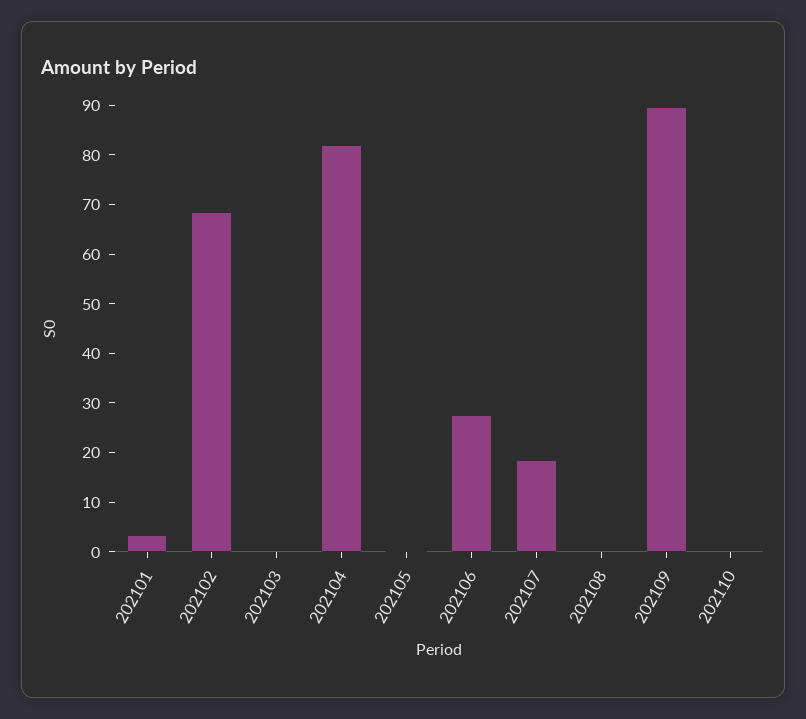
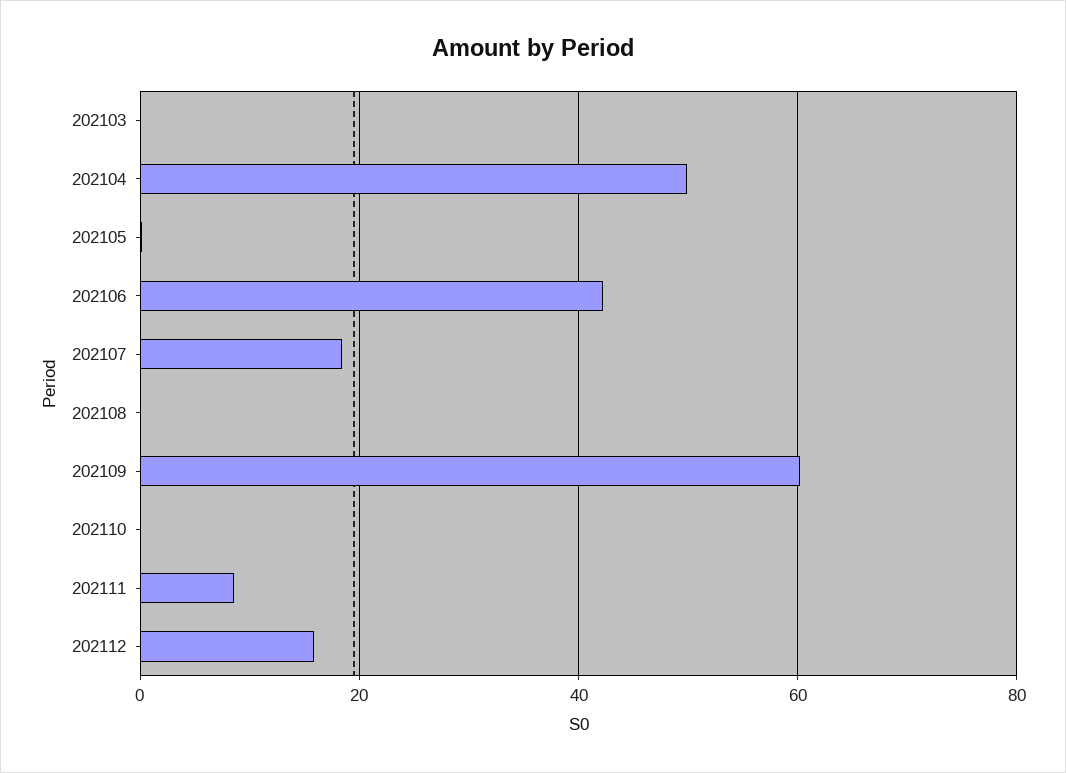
202101: 4 -> none
202102: 68 -> none
202104: 82 -> 50
202106: 28 -> 42
202109: 90 -> 60
202111: none -> 8
202112: none -> 16

